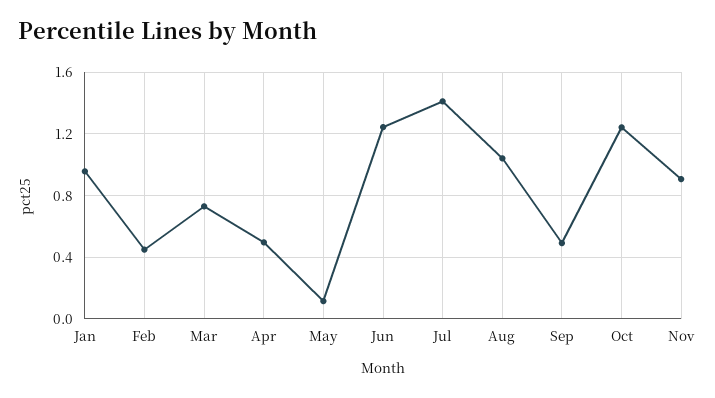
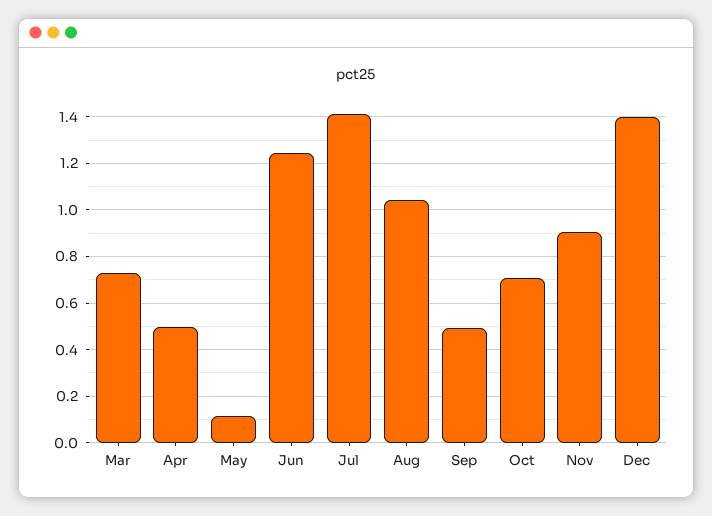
Jan: 0.95 -> none
Feb: 0.45 -> none
Oct: 1.25 -> 0.7
Dec: none -> 1.4

